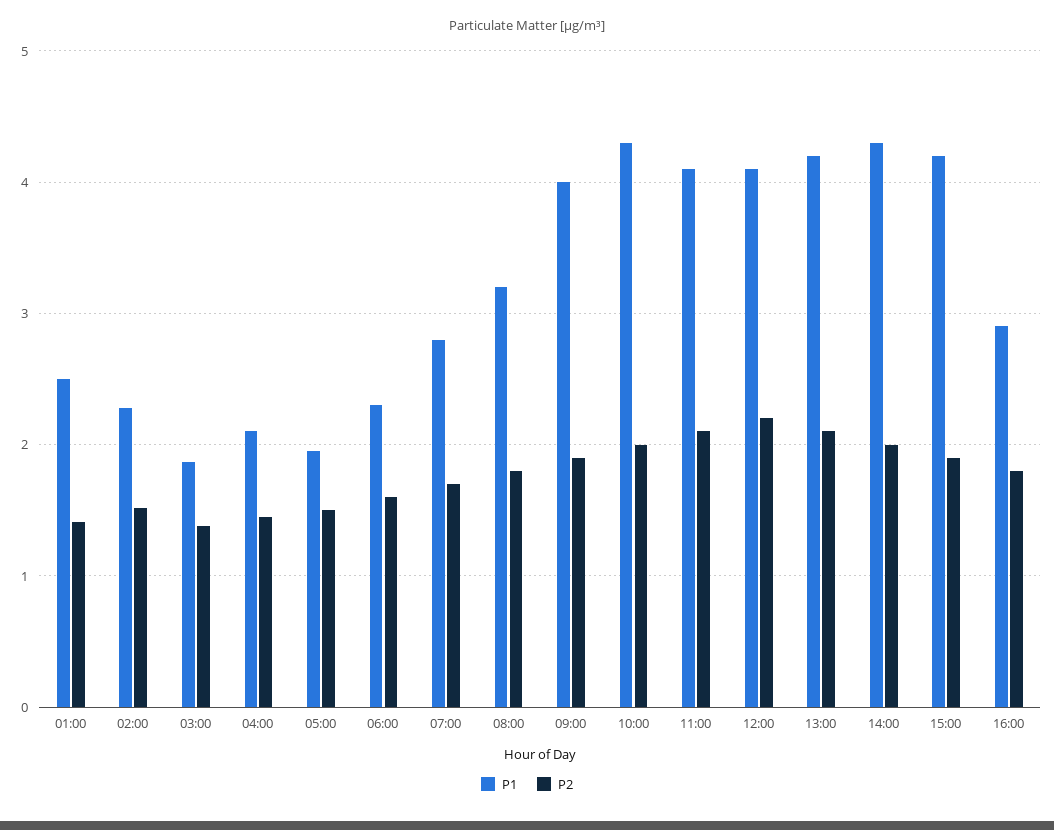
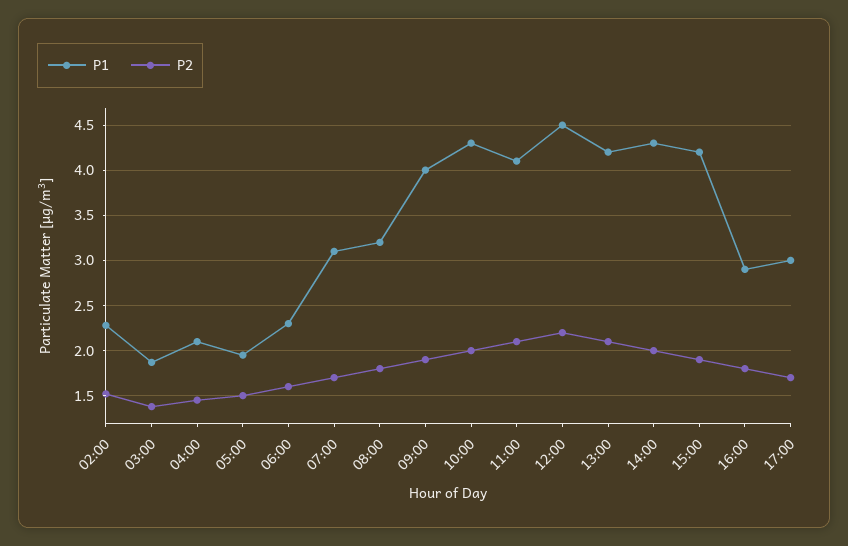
P1, 01:00: 2.5 -> none
P2, 01:00: 1.4 -> none
P1, 07:00: 2.8 -> 3.1
P1, 12:00: 4.1 -> 4.5
P1, 17:00: none -> 3
P2, 17:00: none -> 1.7

